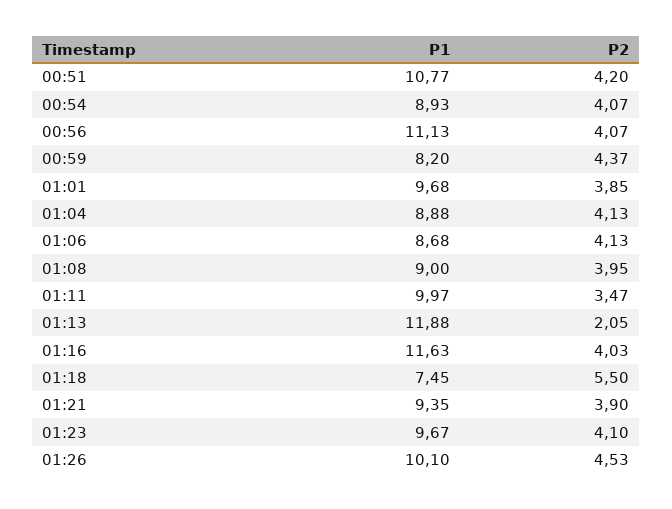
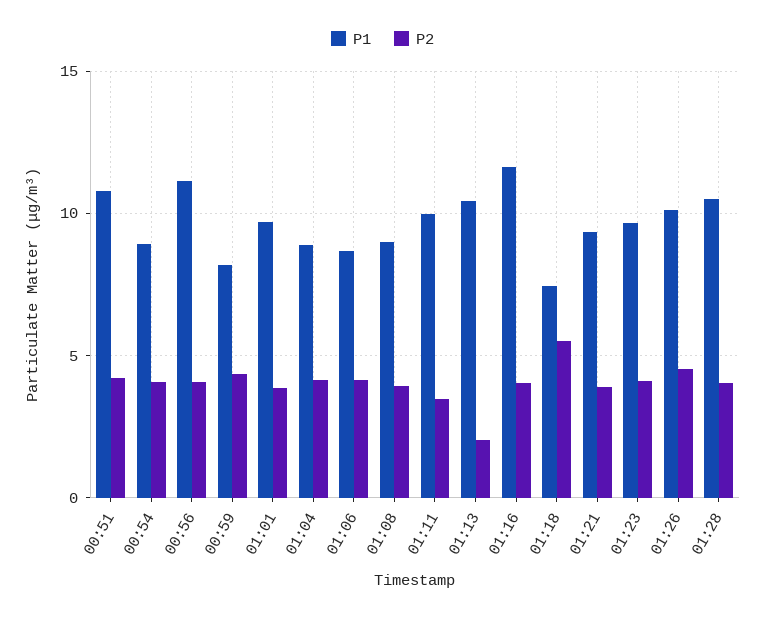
P1, 01:13: 11.88 -> 10.5
P1, 01:28: none -> 10.5
P2, 01:28: none -> 4

